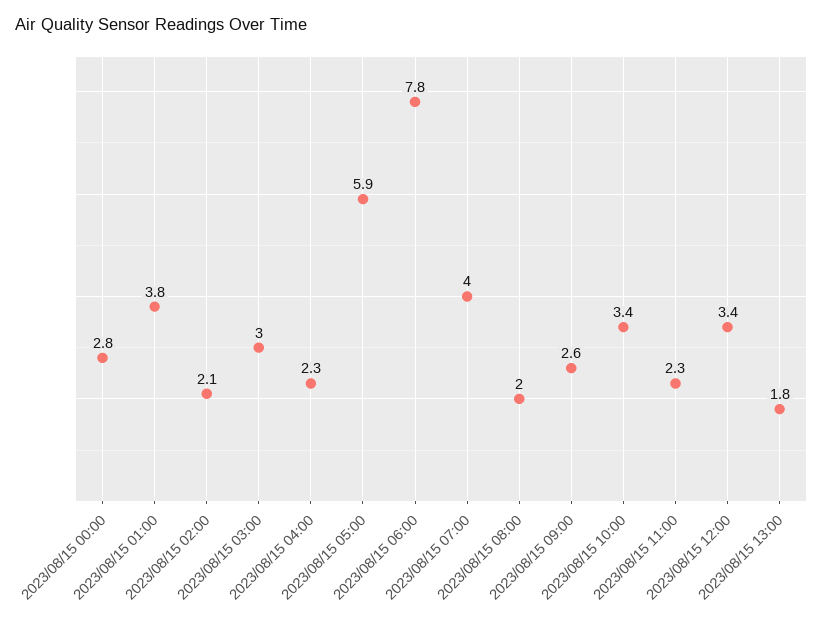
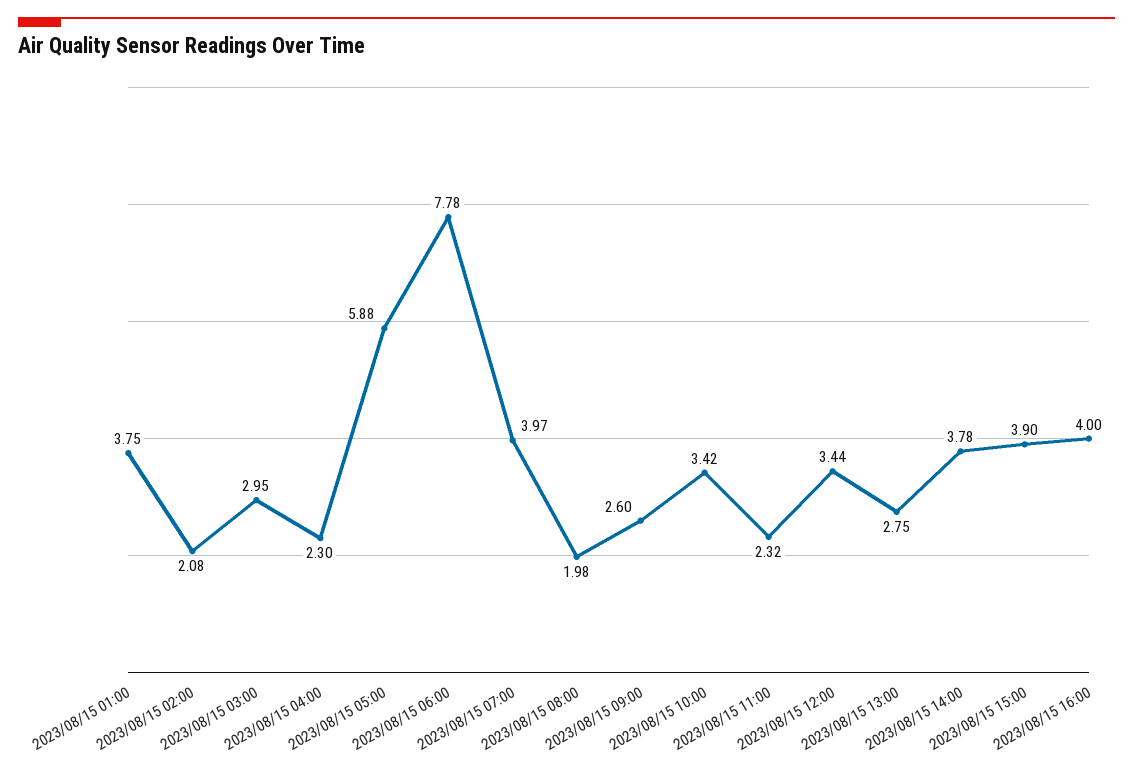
2023/08/15 00:00: 2.8 -> none
2023/08/15 13:00: 1.8 -> 2.75
2023/08/15 14:00: none -> 3.78
2023/08/15 15:00: none -> 3.9
2023/08/15 16:00: none -> 4

